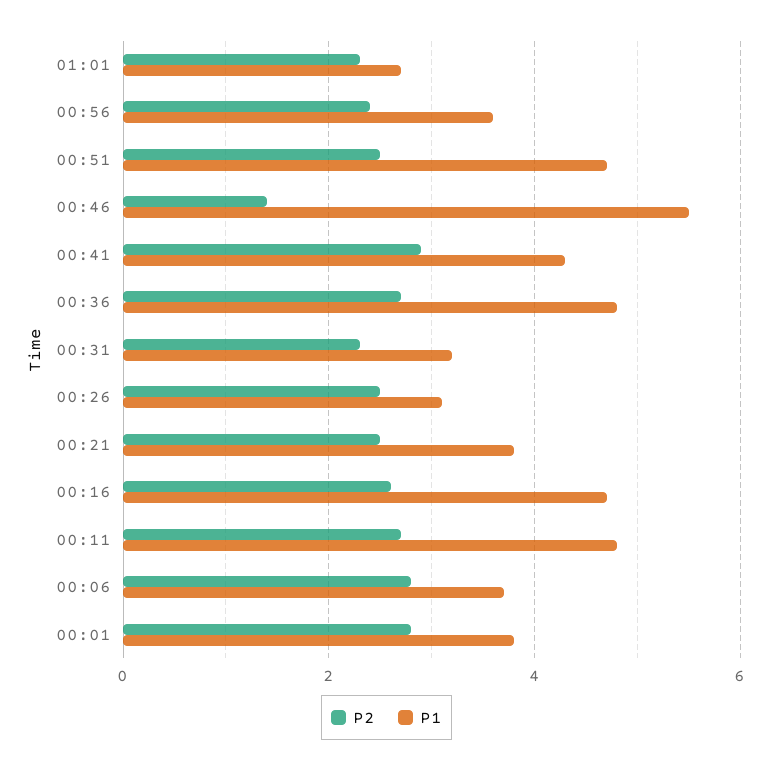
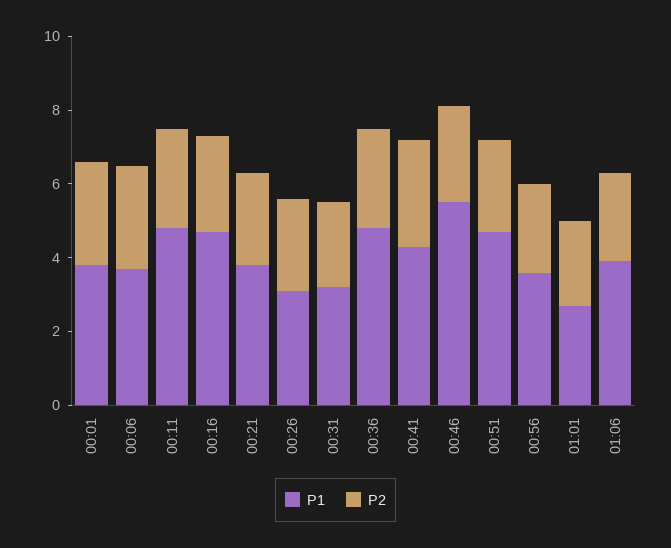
P2, 00:46: 1.5 -> 2.5
P1, 01:06: none -> 4
P2, 01:06: none -> 2.5

